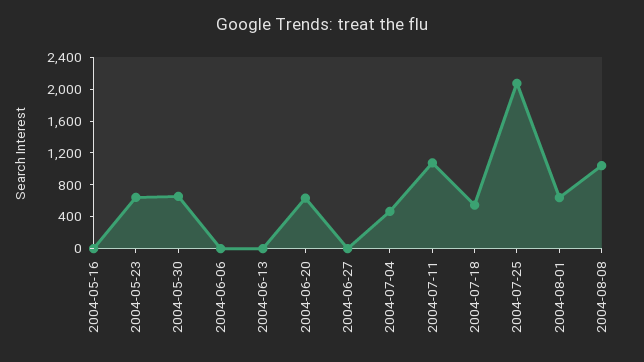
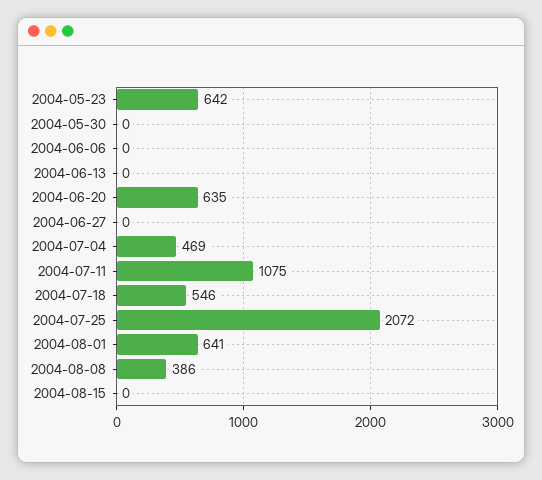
2004-05-16: 0 -> none
2004-05-30: 600 -> 0
2004-08-08: 1000 -> 386
2004-08-15: none -> 0

